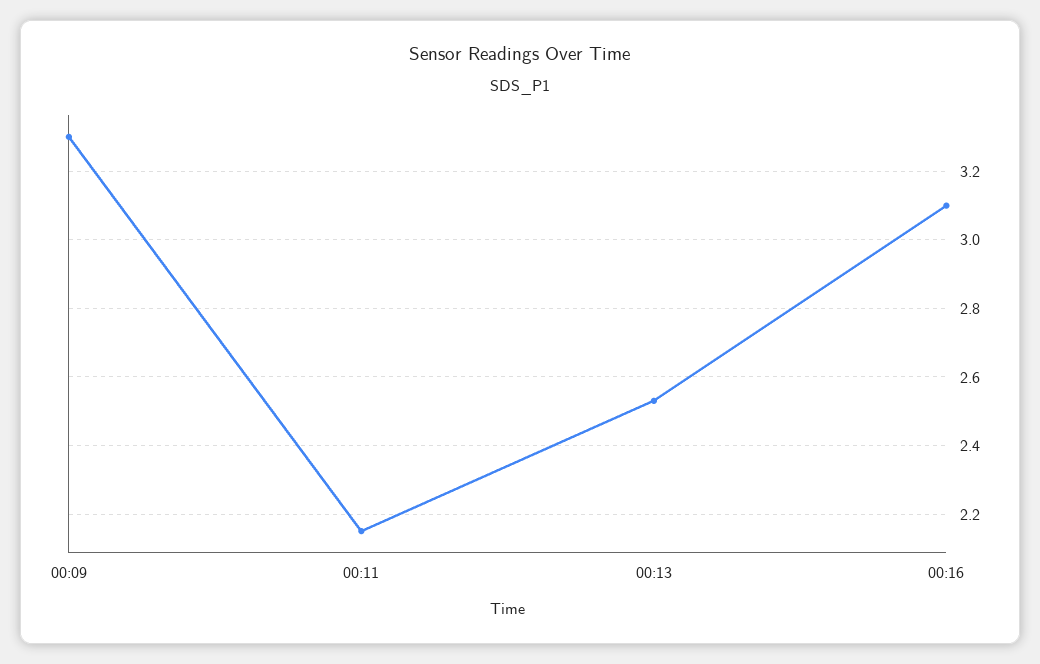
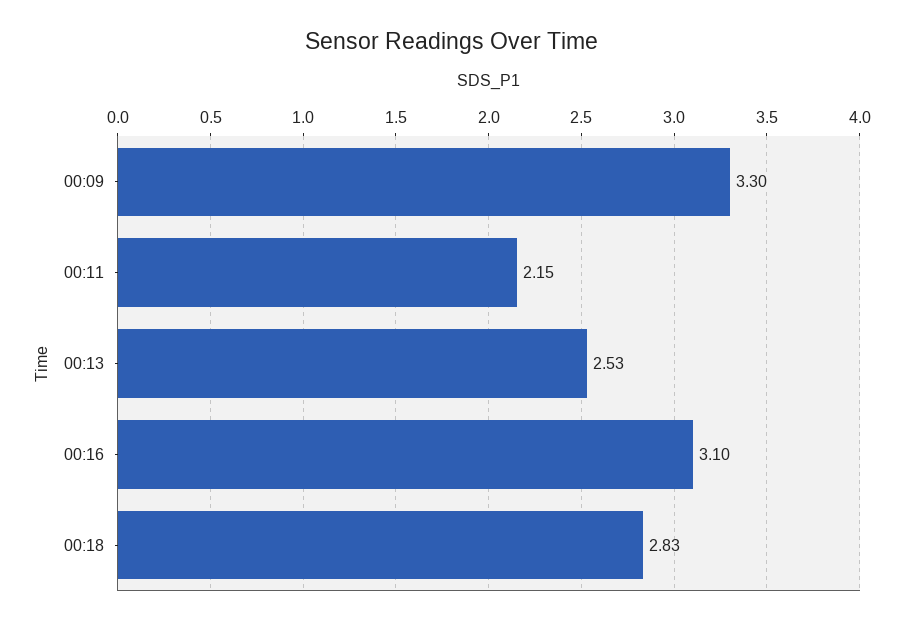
00:18: none -> 2.83

